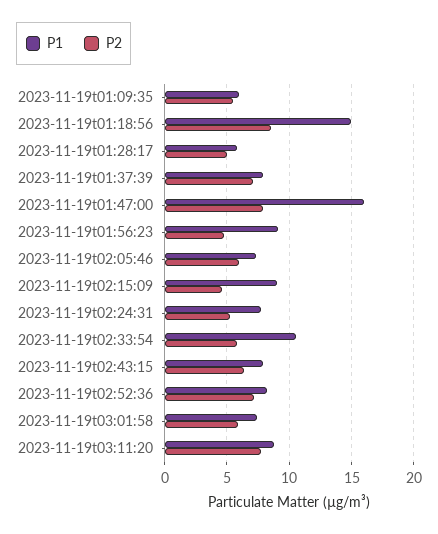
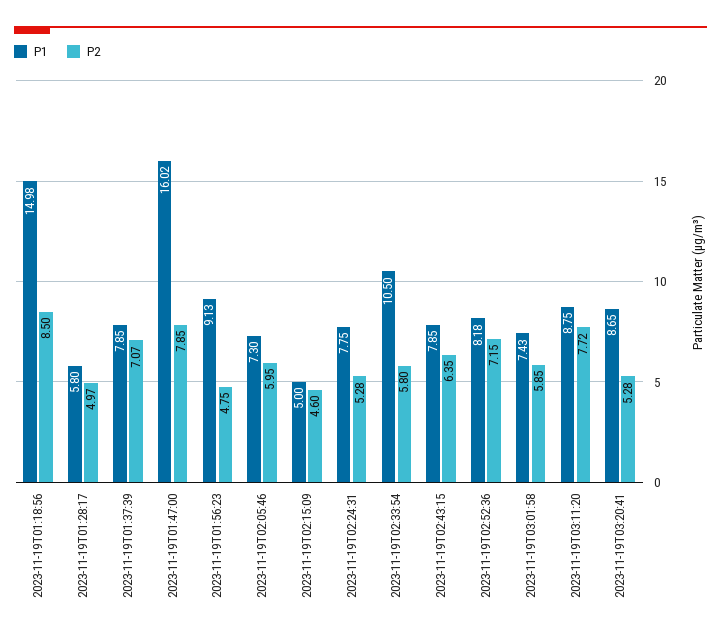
P1, 2023-11-19t01:09:35: 6 -> none
P2, 2023-11-19t01:09:35: 5.5 -> none
P1, 2023-11-19t02:15:09: 9 -> 5
P1, 2023-11-19T03:20:41: none -> 8.65
P2, 2023-11-19T03:20:41: none -> 5.28

